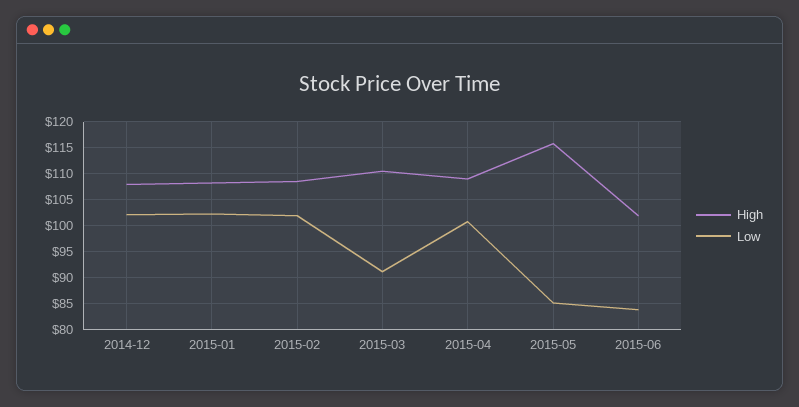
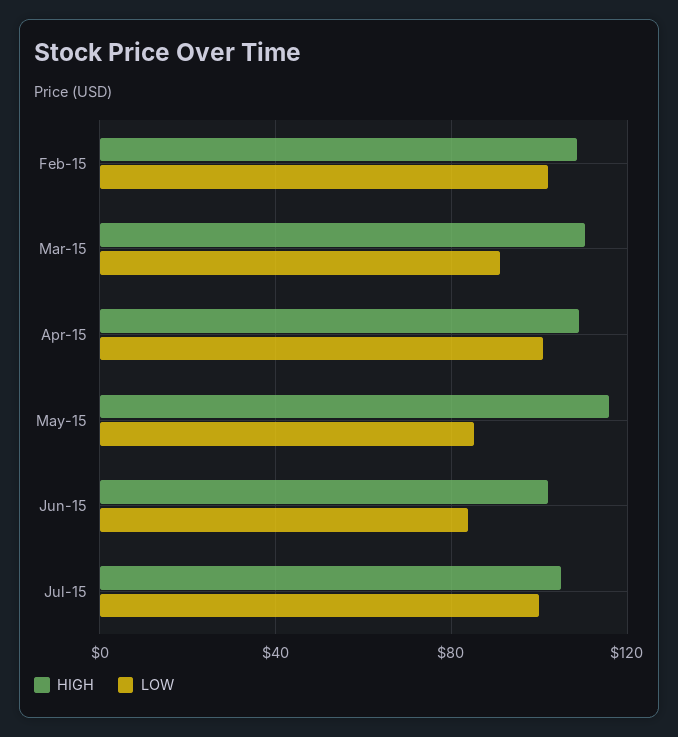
High, 2014-12: 107.5 -> none
Low, 2014-12: 102.5 -> none
High, 2015-01: 107.5 -> none
Low, 2015-01: 102.5 -> none
High, Jul-15: none -> 105
Low, Jul-15: none -> 100

